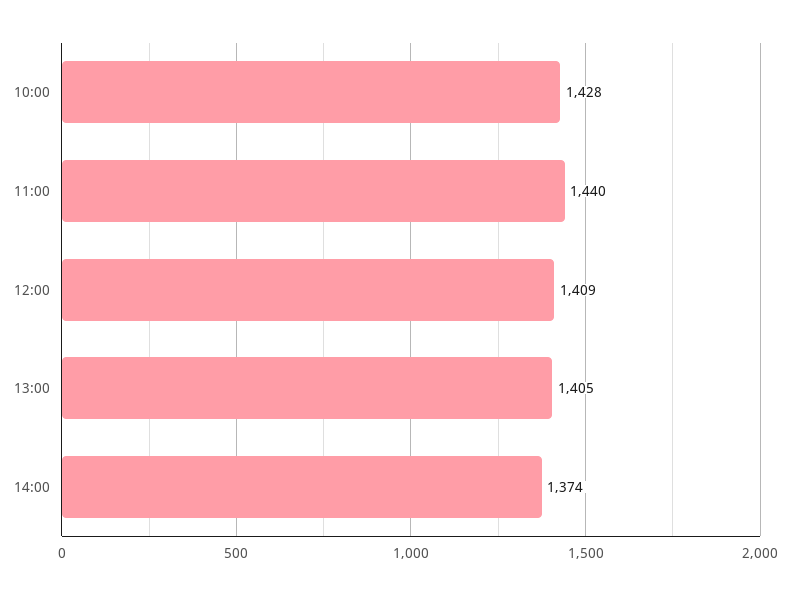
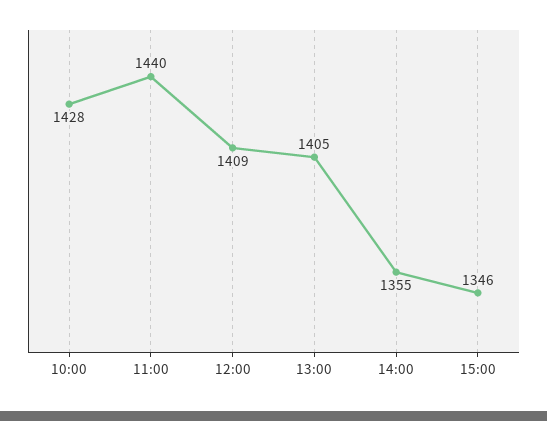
14:00: 1374 -> 1355
15:00: none -> 1346

